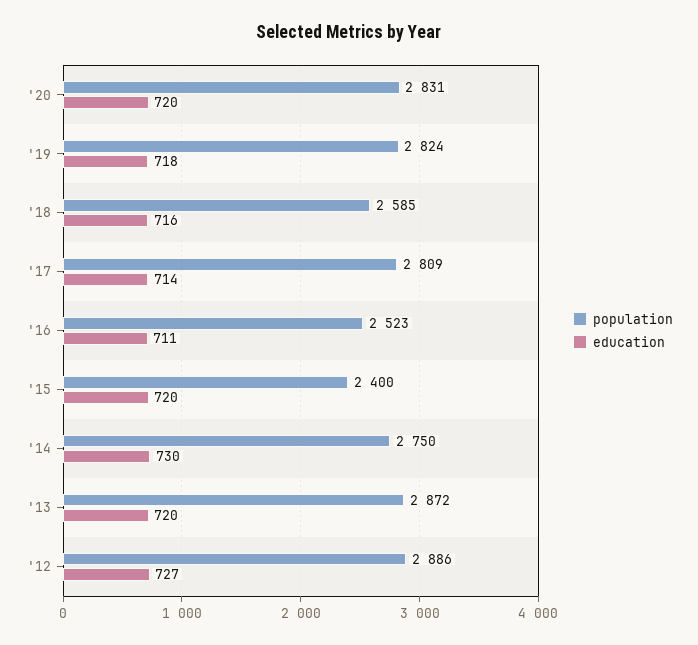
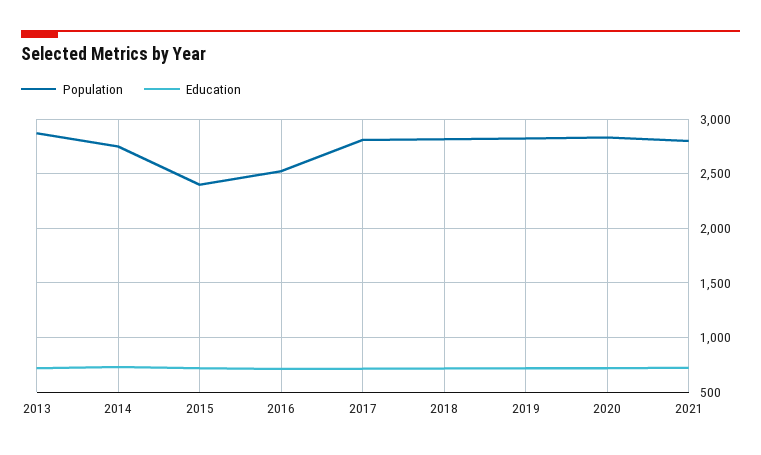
population, '18: 2585 -> 2800
population, '12: 2886 -> none
education, '12: 727 -> none
population, 2021: none -> 2800
education, 2021: none -> 700

